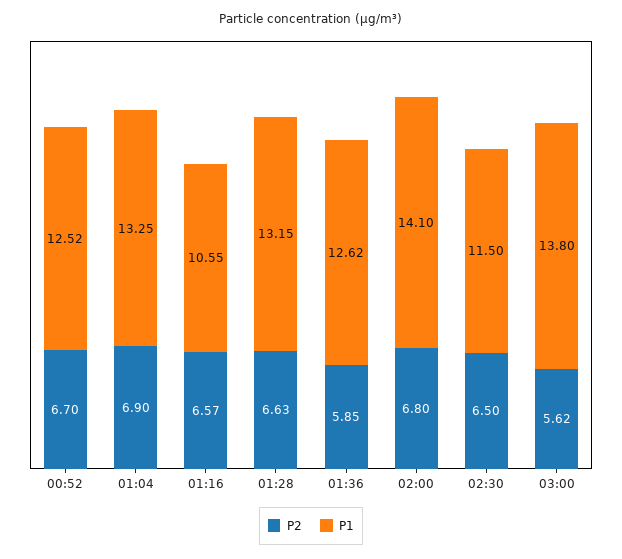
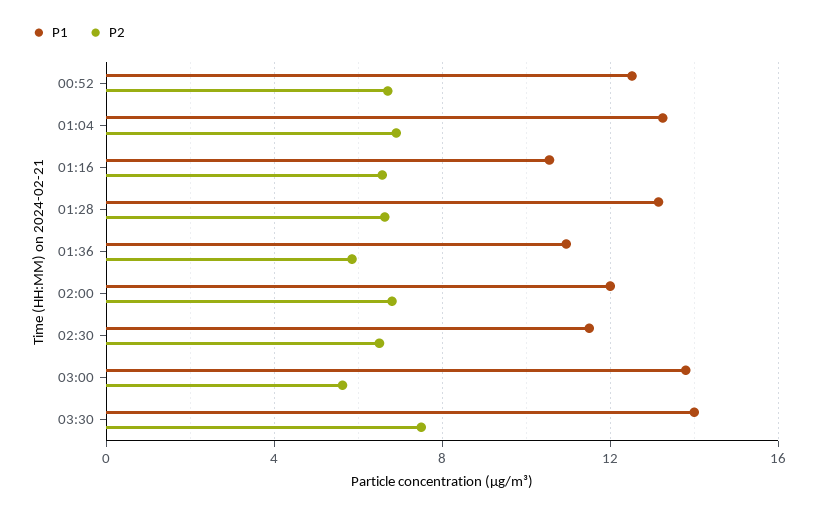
P1, 01:36: 12.62 -> 11
P1, 02:00: 14.1 -> 12
P1, 03:30: none -> 14
P2, 03:30: none -> 7.5

